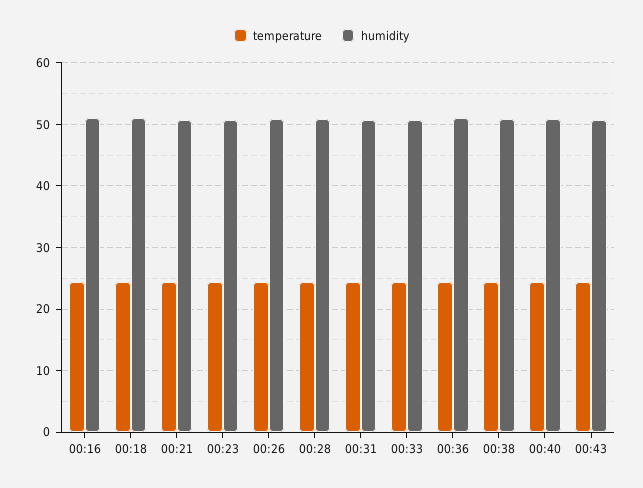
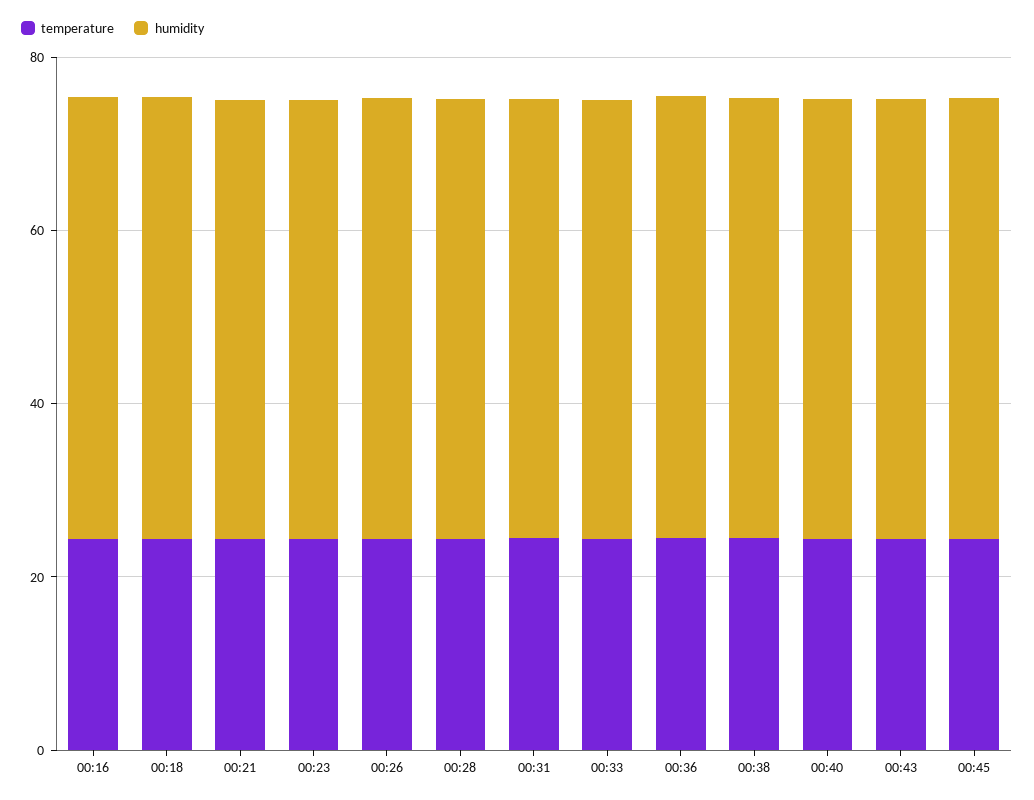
temperature, 00:45: none -> 25
humidity, 00:45: none -> 50

